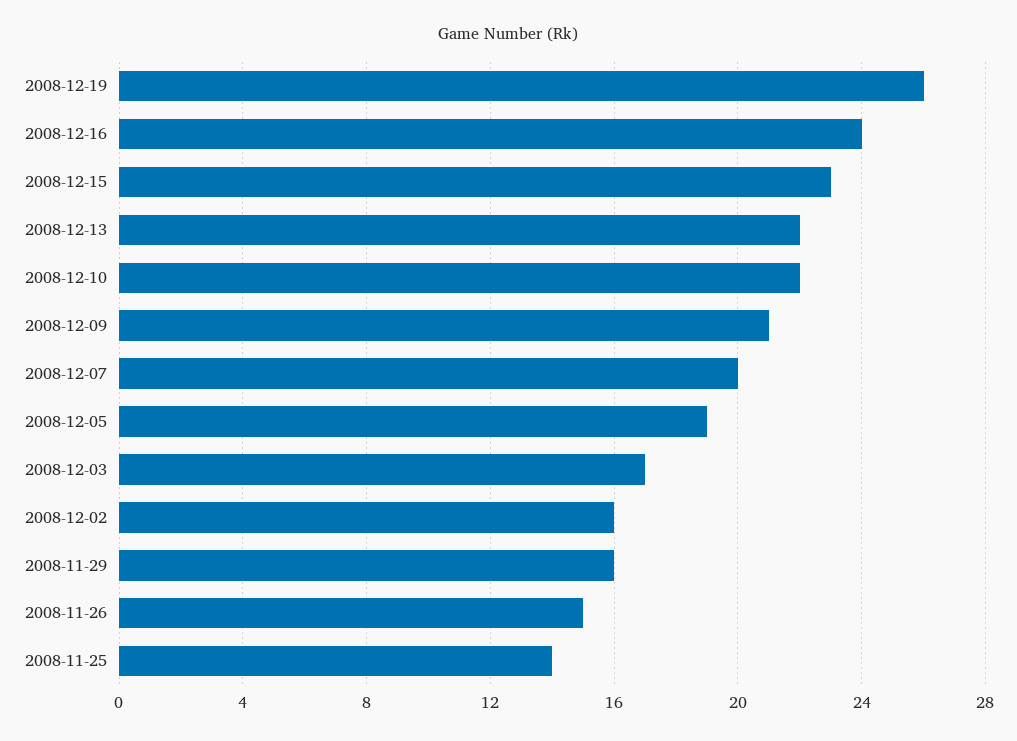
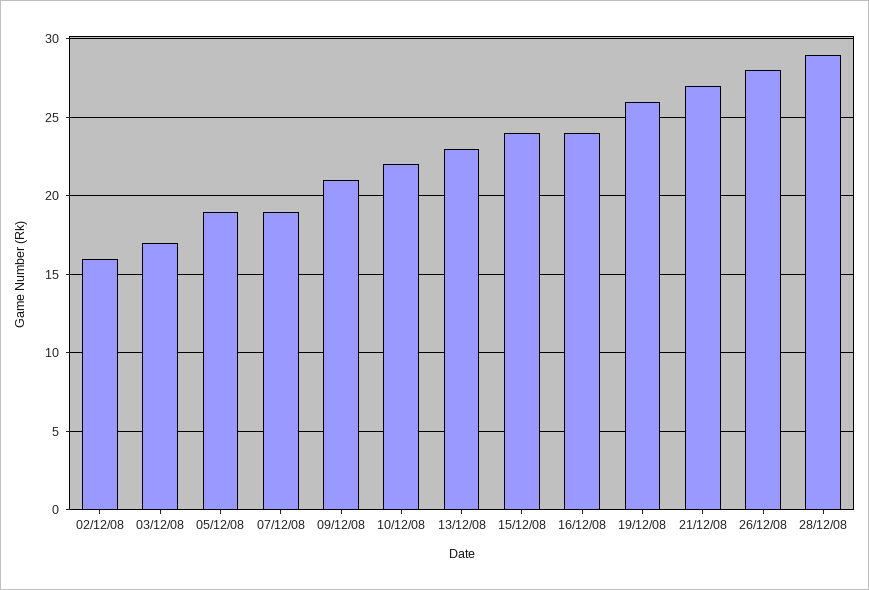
2008-12-15: 23 -> 24
2008-12-13: 22 -> 23
2008-12-07: 20 -> 19
2008-11-29: 16 -> none
2008-11-26: 15 -> none
2008-11-25: 14 -> none
21/12/08: none -> 27
26/12/08: none -> 28
28/12/08: none -> 29

